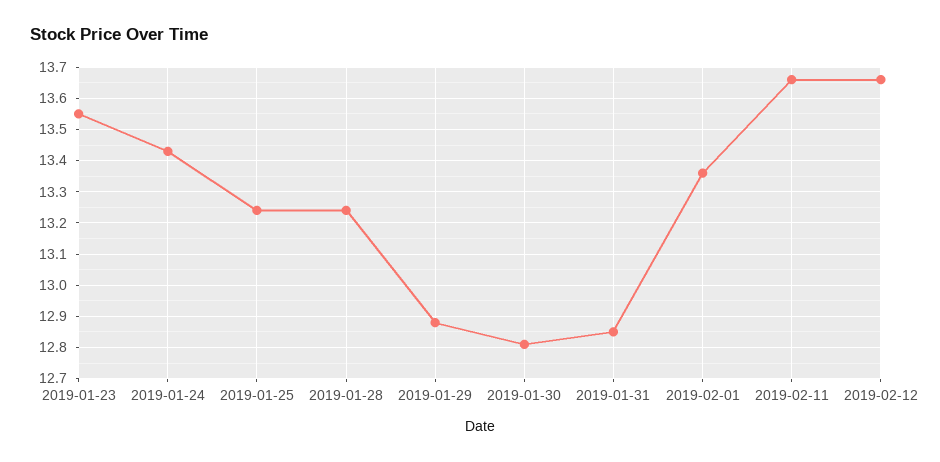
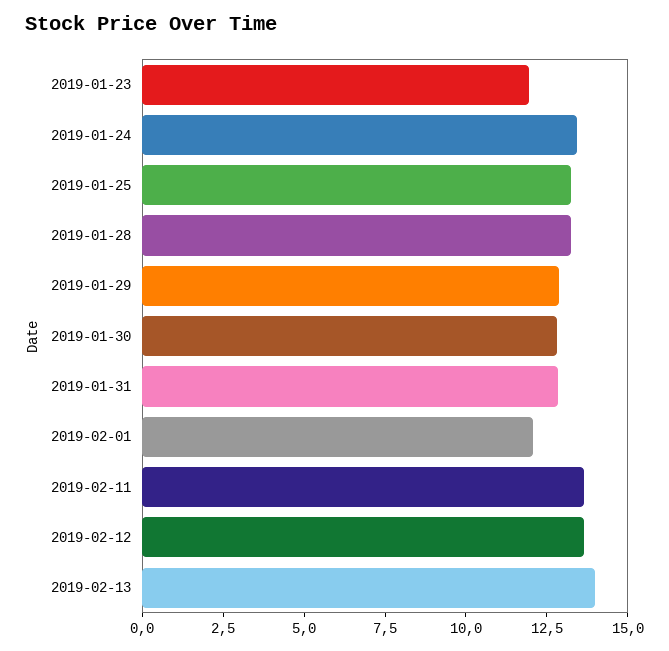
2019-01-23: 13.55 -> 12
2019-02-01: 13.35 -> 12
2019-02-13: none -> 14

